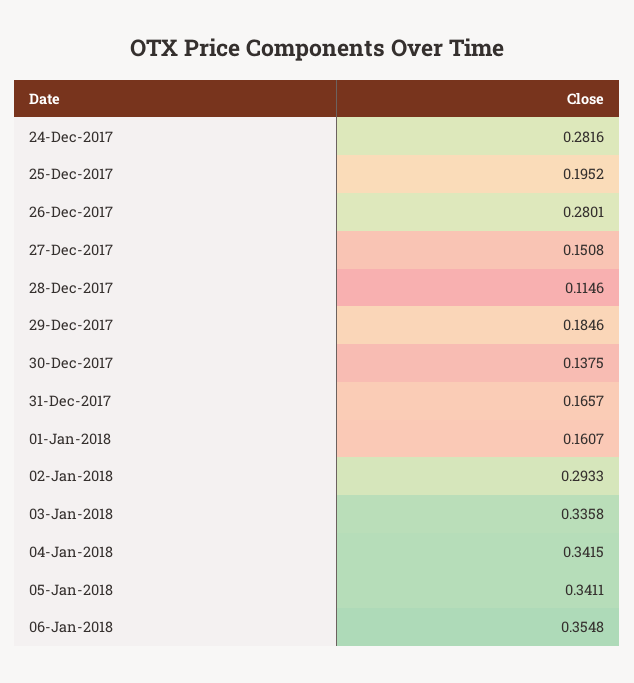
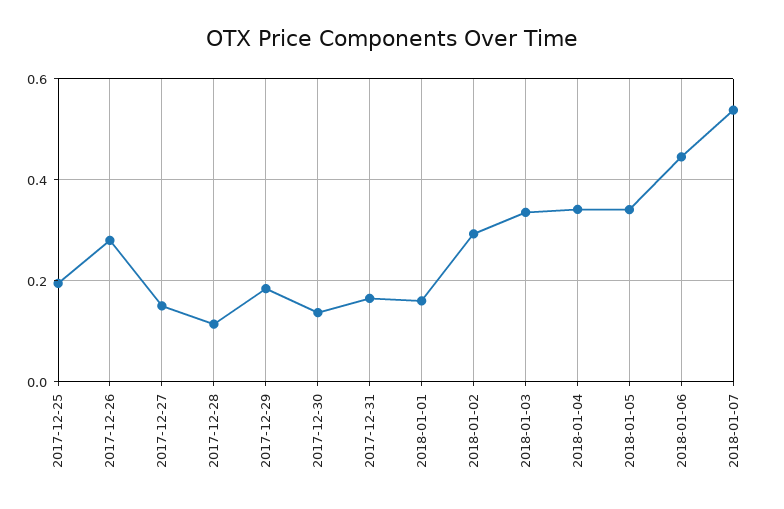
24-Dec-2017: 0.2816 -> none
06-Jan-2018: 0.3548 -> 0.44
2018-01-07: none -> 0.54

